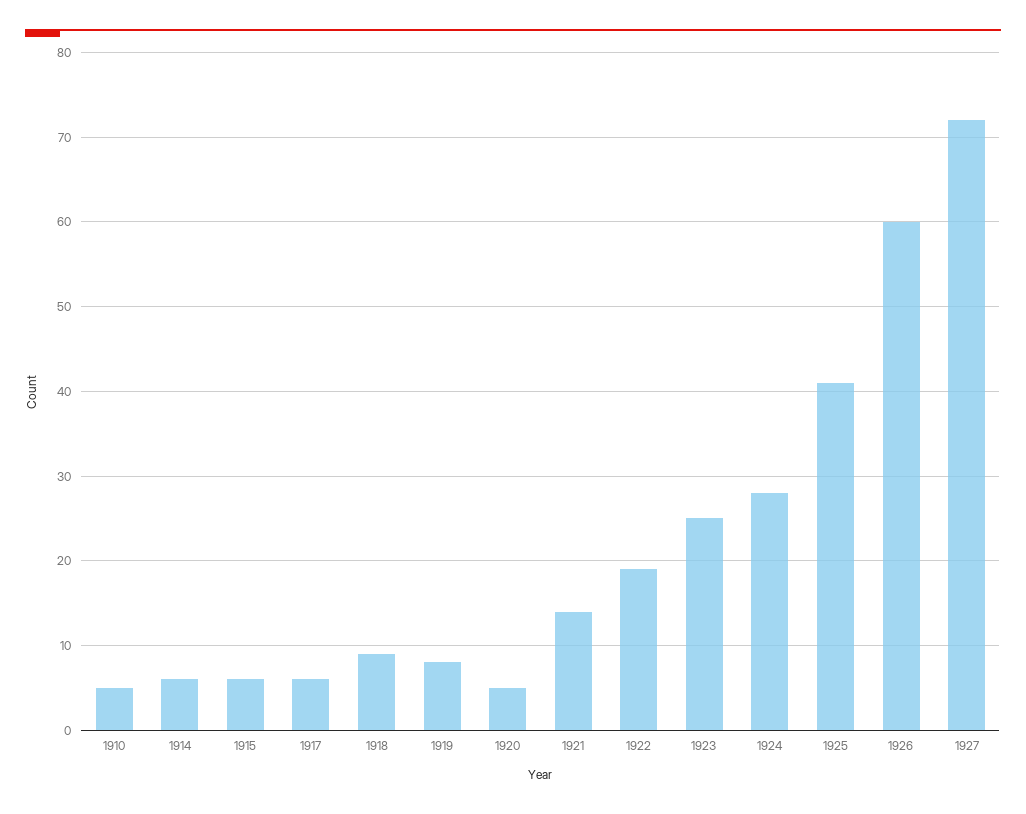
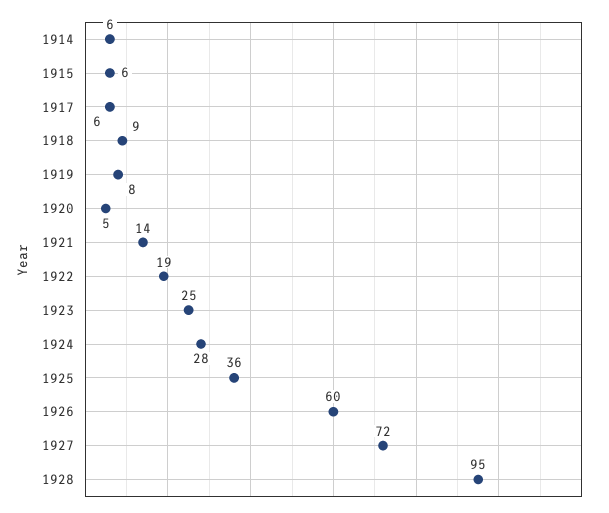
1910: 5 -> none
1925: 41 -> 36
1928: none -> 95

